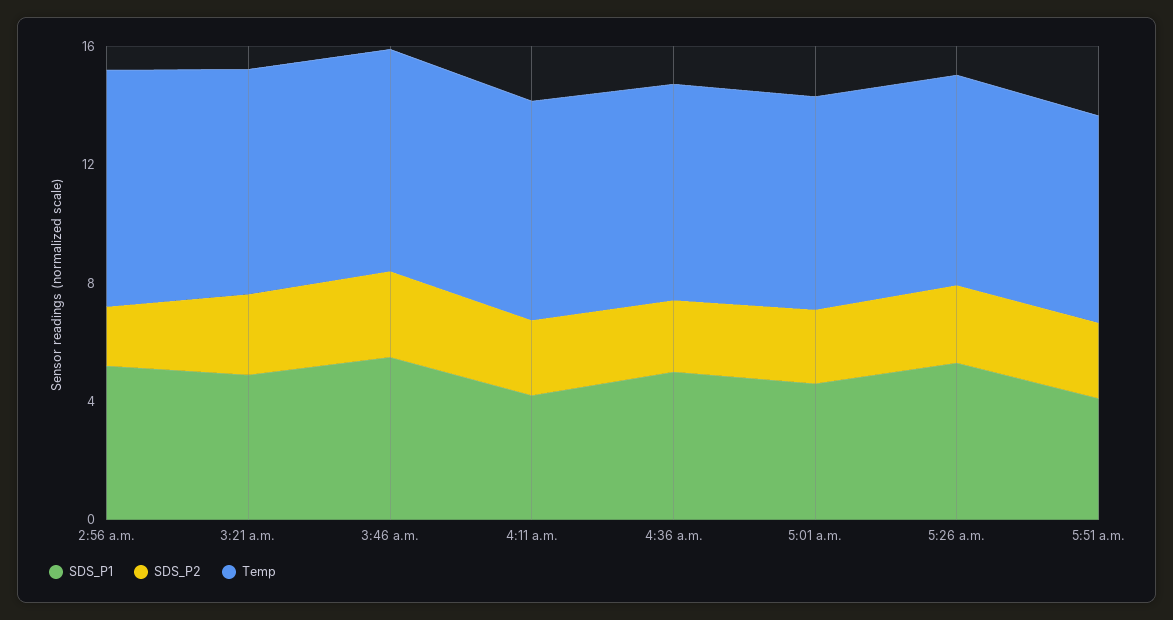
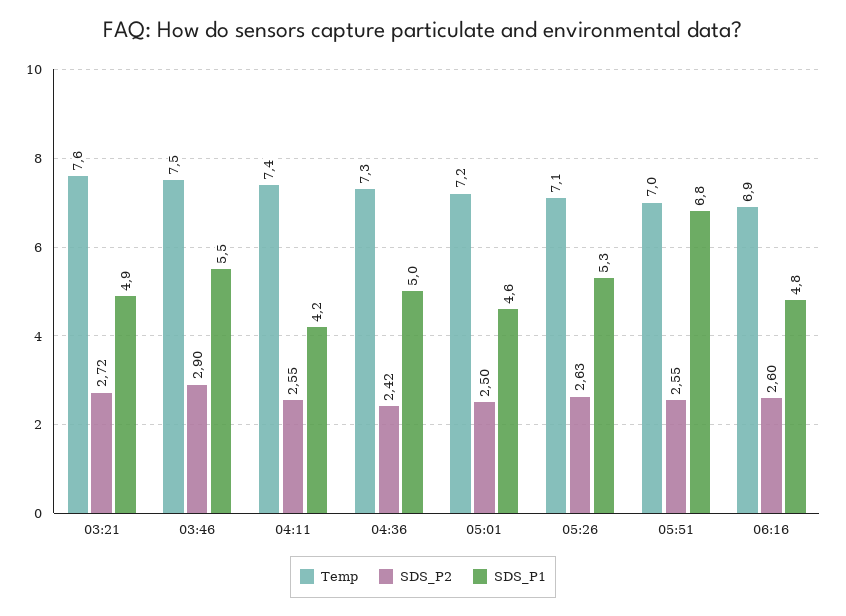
SDS_P1, 2:56 a.m.: 5 -> none
SDS_P2, 2:56 a.m.: 2 -> none
Temp, 2:56 a.m.: 8 -> none
SDS_P1, 5:51 a.m.: 4 -> 6.8
Temp, 06:16: none -> 6.9
SDS_P2, 06:16: none -> 2.6
SDS_P1, 06:16: none -> 4.8

